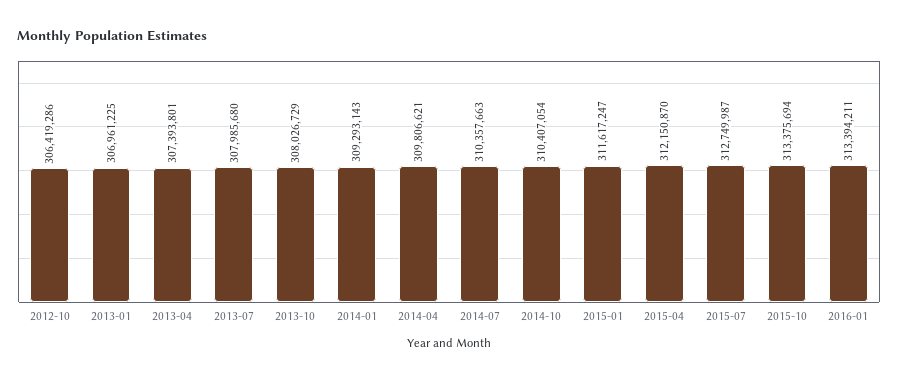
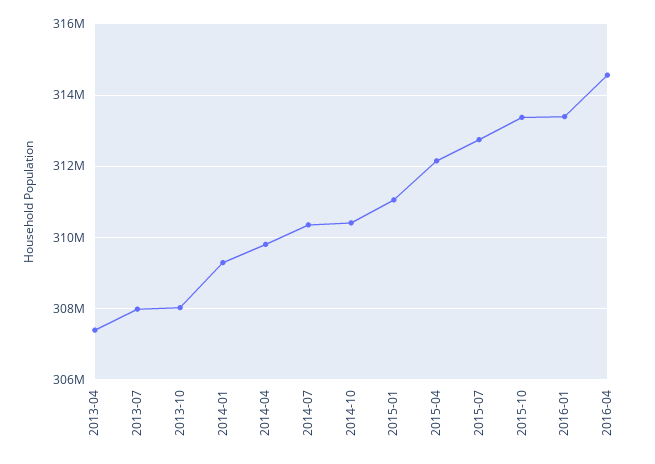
2012-10: 306419286 -> none
2013-01: 306961225 -> none
2015-01: 311617247 -> 311000000
2016-04: none -> 314600000

